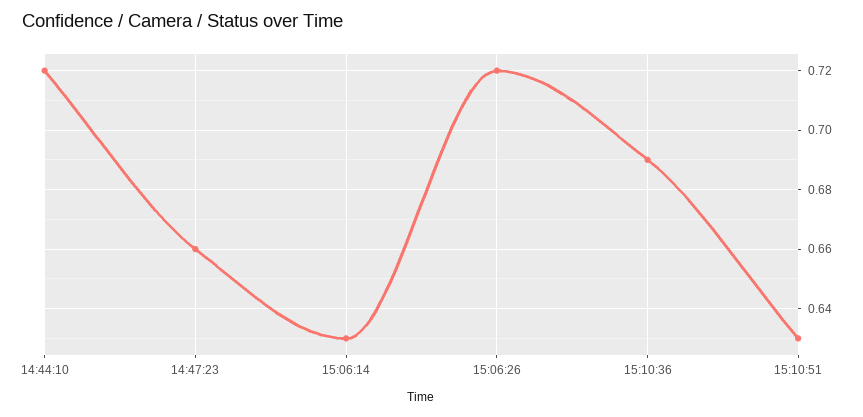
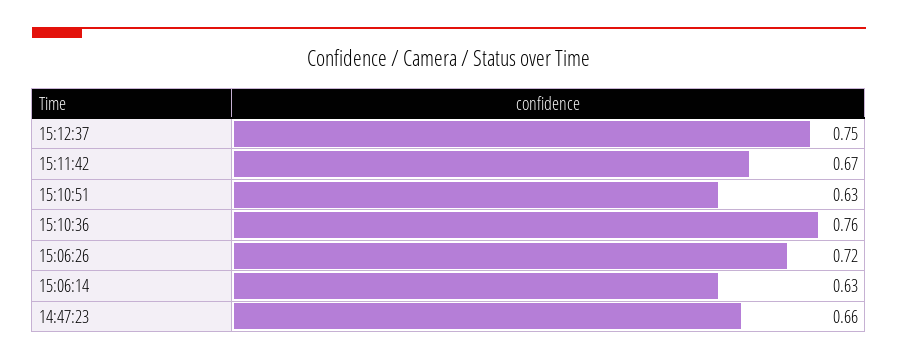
14:44:10: 0.72 -> none
15:10:36: 0.69 -> 0.76
15:12:37: none -> 0.75
15:11:42: none -> 0.67

